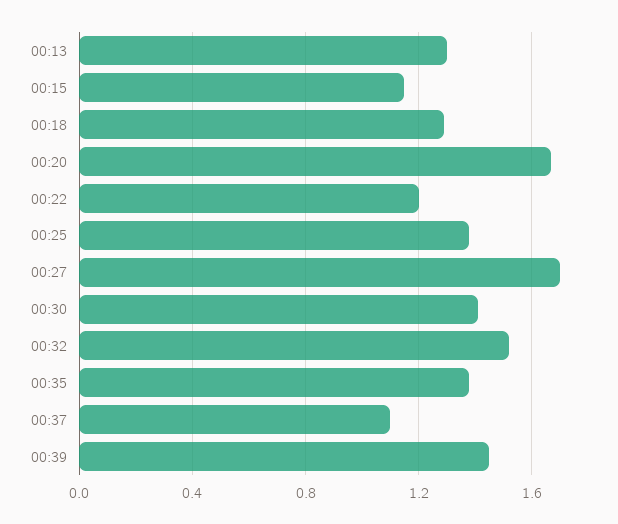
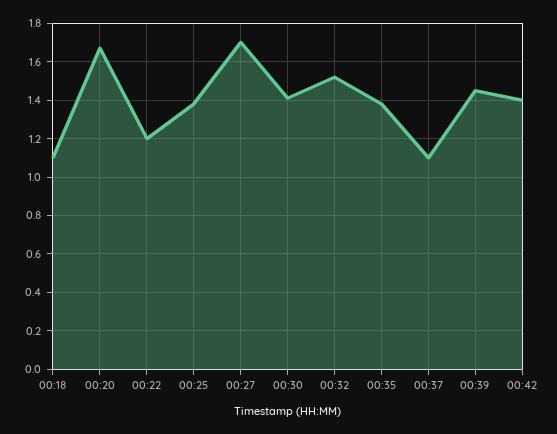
00:13: 1.3 -> none
00:15: 1.15 -> none
00:18: 1.3 -> 1.1
00:42: none -> 1.4

